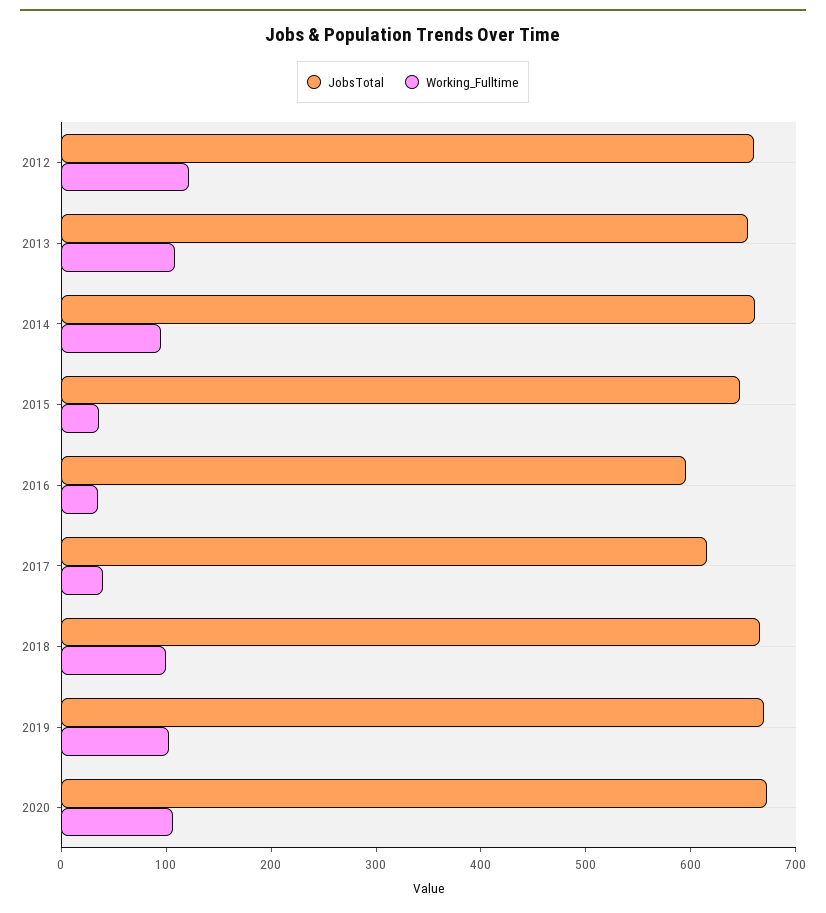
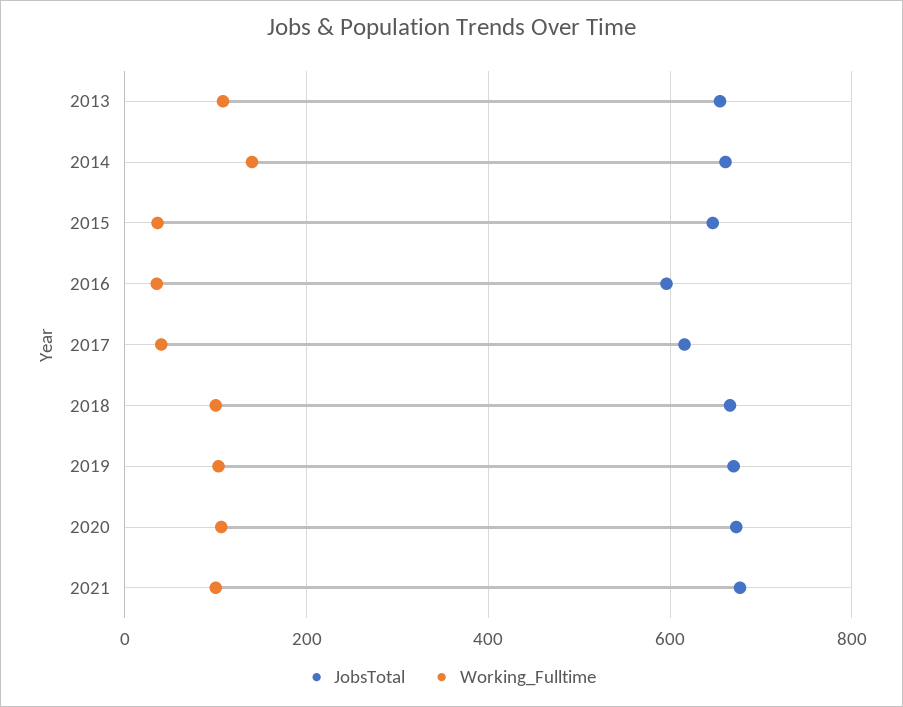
JobsTotal, 2012: 660 -> none
Working_Fulltime, 2012: 120 -> none
Working_Fulltime, 2014: 100 -> 140
JobsTotal, 2021: none -> 680
Working_Fulltime, 2021: none -> 100

